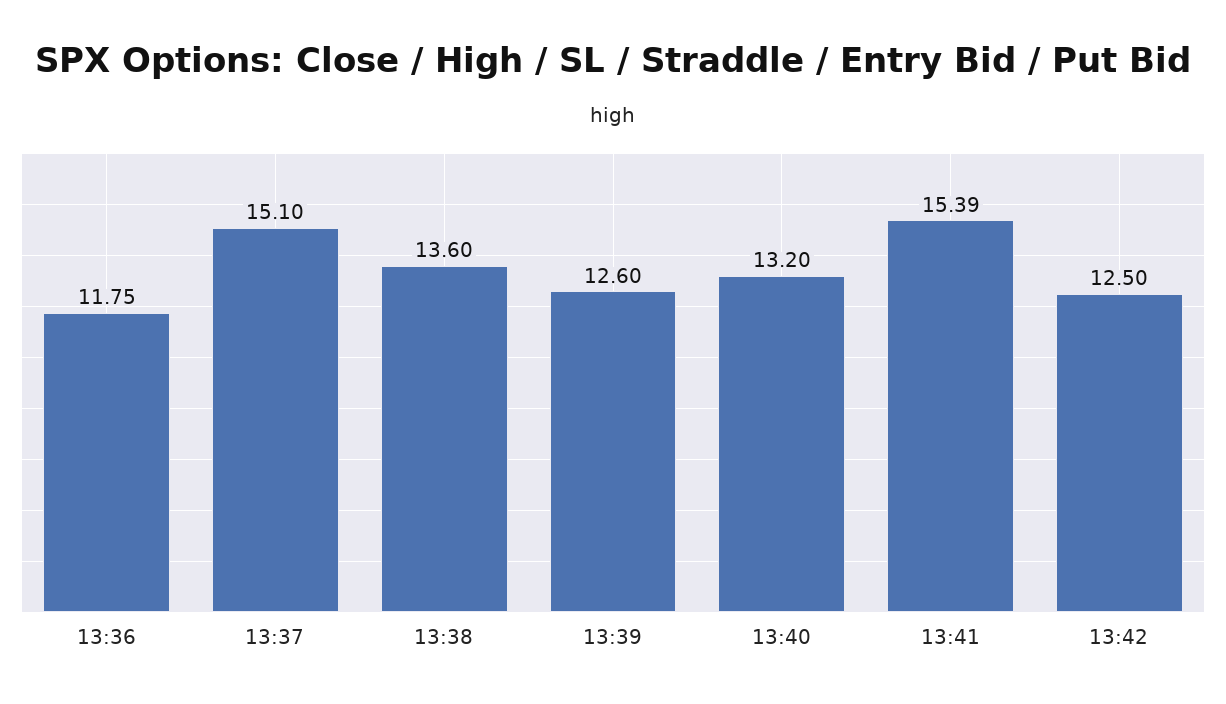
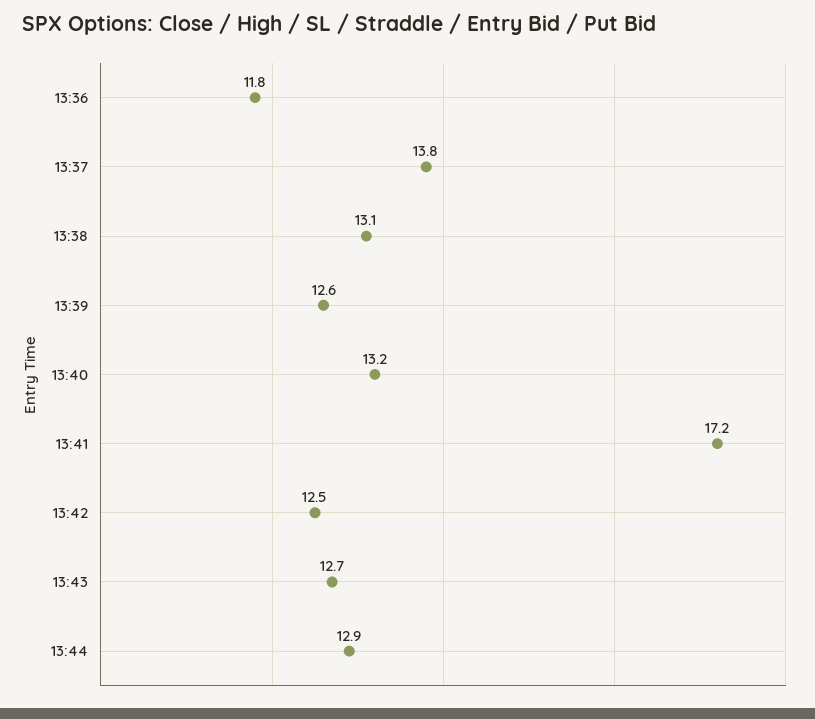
13:37: 15.1 -> 13.8
13:38: 13.6 -> 13.1
13:41: 15.39 -> 17.2
13:43: none -> 12.7
13:44: none -> 12.9

